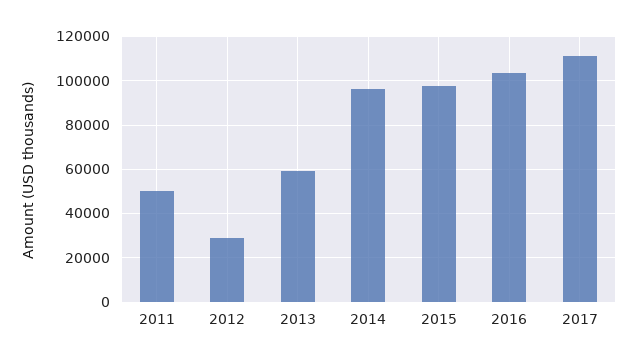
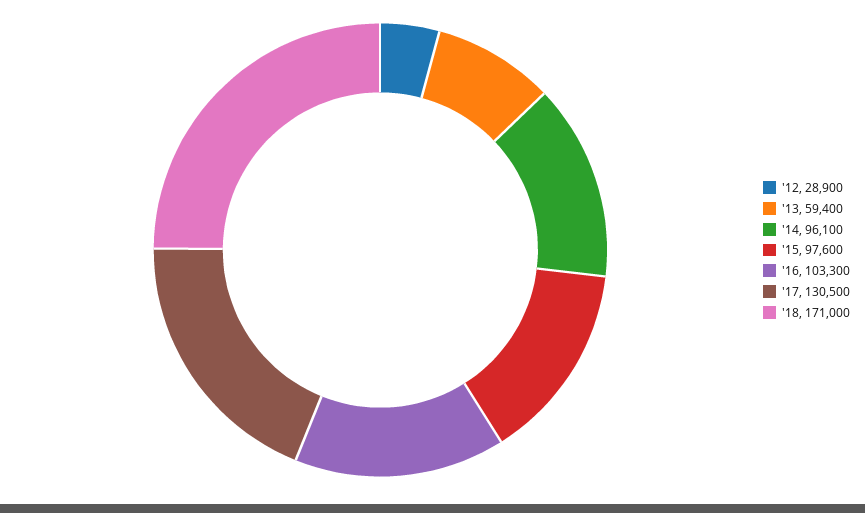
2011: 50000 -> none
2017: 110000 -> 130500
'18: none -> 171000

